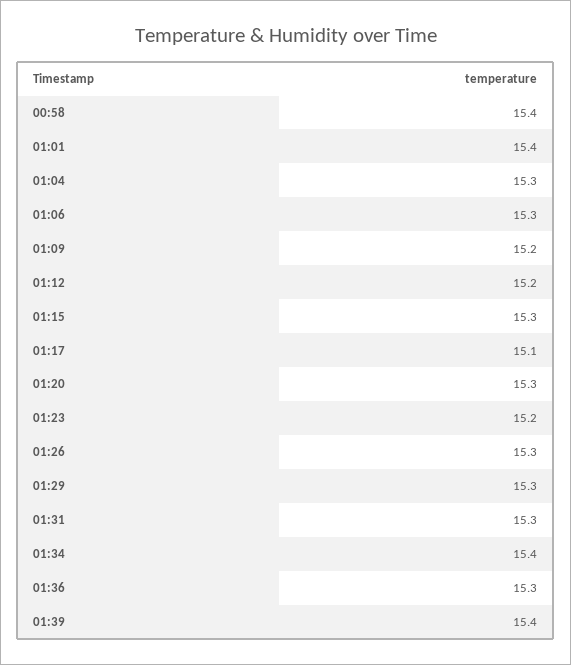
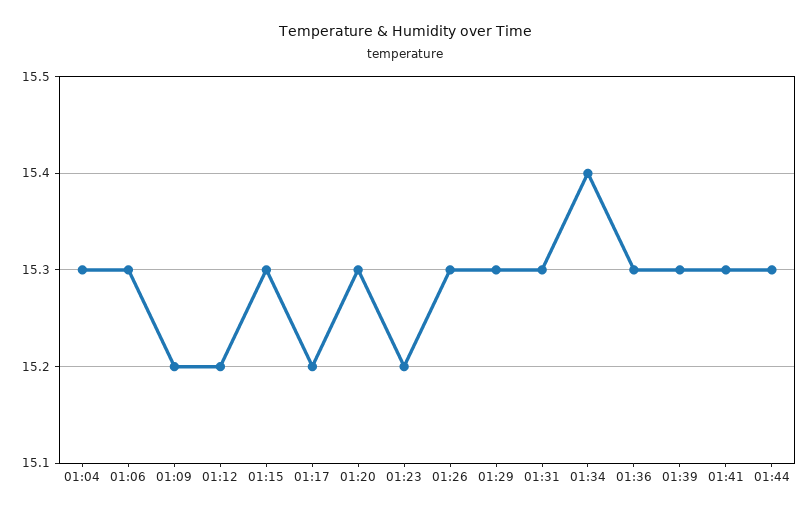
00:58: 15.4 -> none
01:01: 15.4 -> none
01:17: 15.1 -> 15.2
01:39: 15.4 -> 15.3
01:41: none -> 15.3
01:44: none -> 15.3

